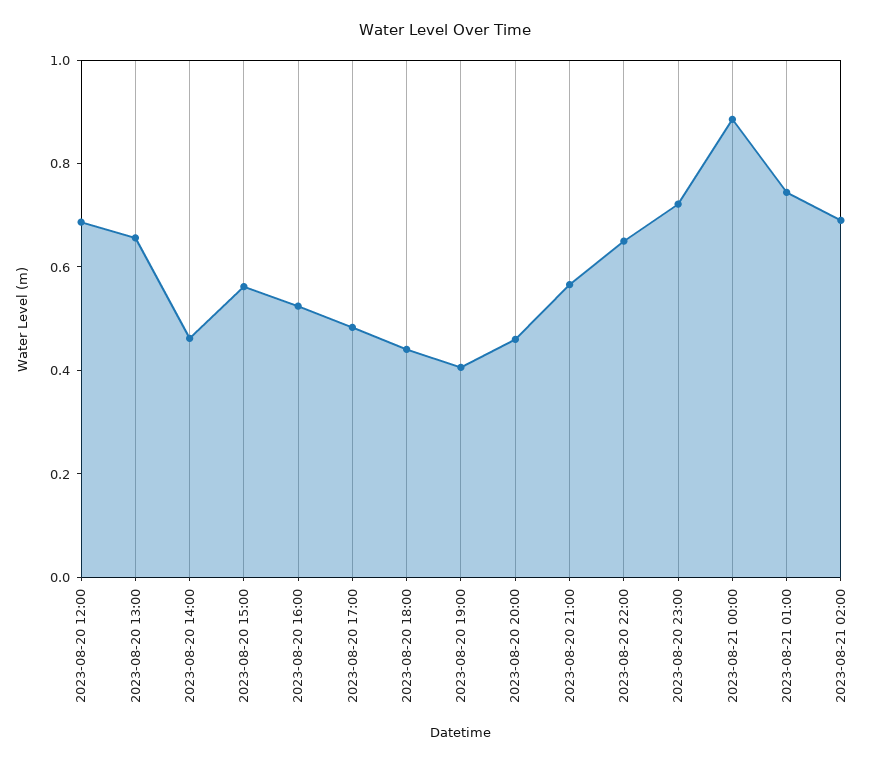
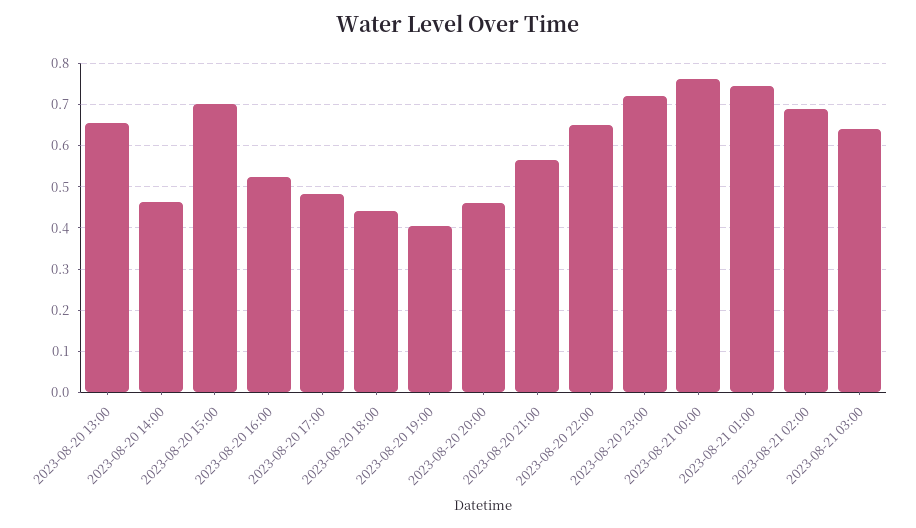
2023-08-20 12:00: 0.7 -> none
2023-08-20 15:00: 0.55 -> 0.7
2023-08-21 00:00: 0.9 -> 0.76
2023-08-21 03:00: none -> 0.64

